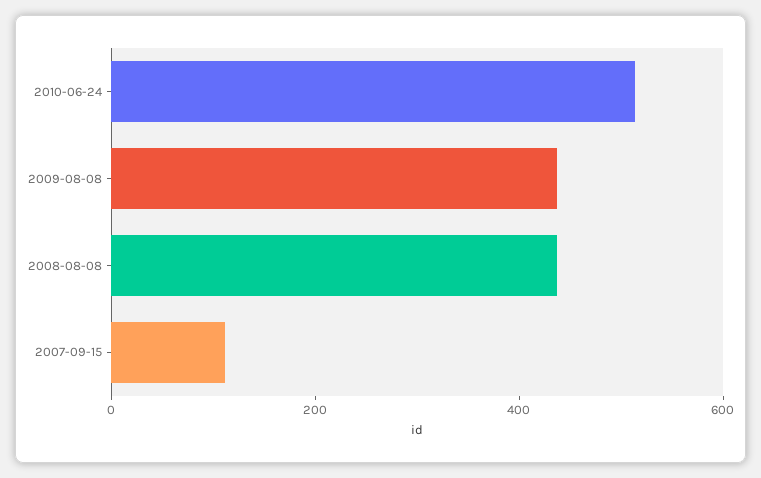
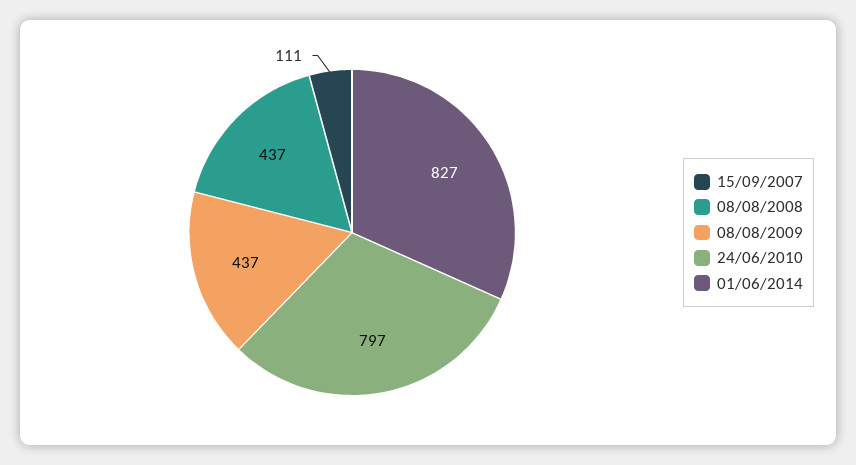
2010-06-24: 500 -> 797
01/06/2014: none -> 827

